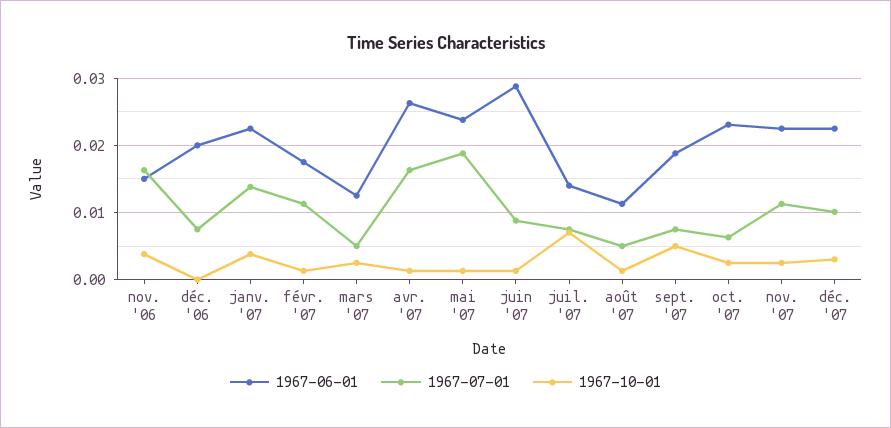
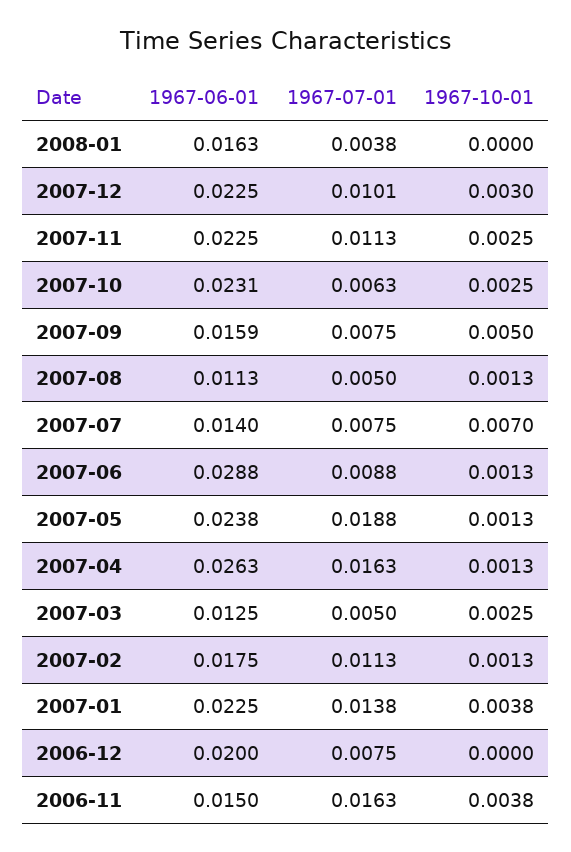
1967-06-01, sept. '07: 0.019 -> 0.0159
1967-06-01, 2008-01: none -> 0.0163
1967-07-01, 2008-01: none -> 0.0038
1967-10-01, 2008-01: none -> 0

